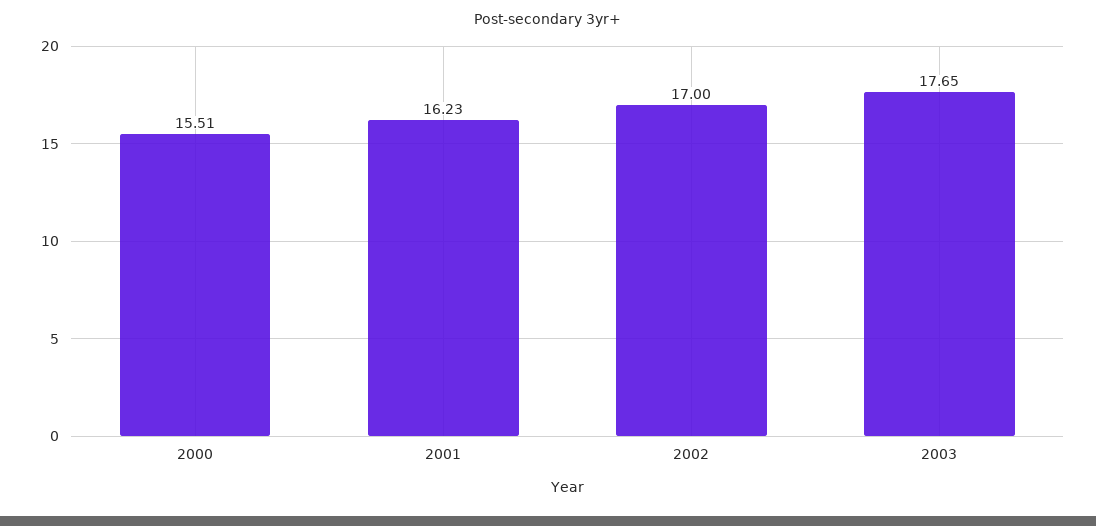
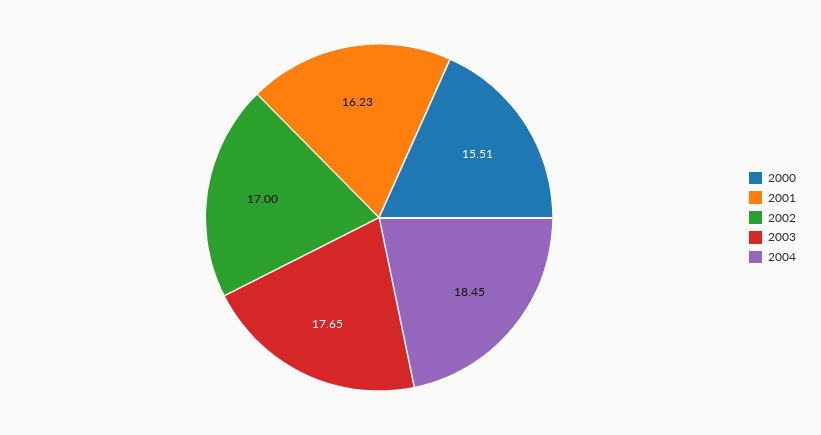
2004: none -> 18.45

